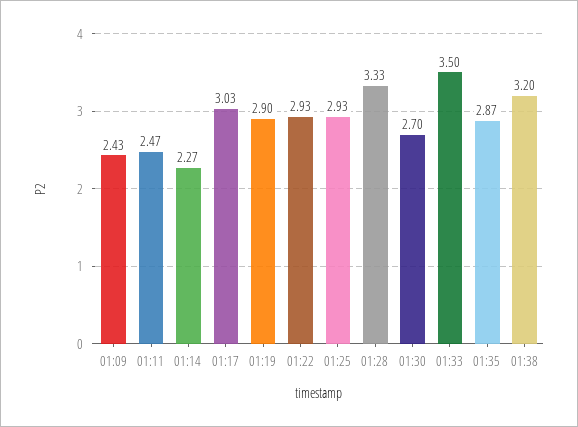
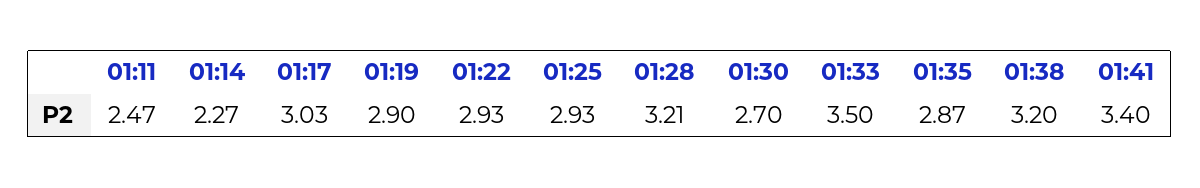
01:09: 2.43 -> none
01:28: 3.33 -> 3.21
01:41: none -> 3.4

